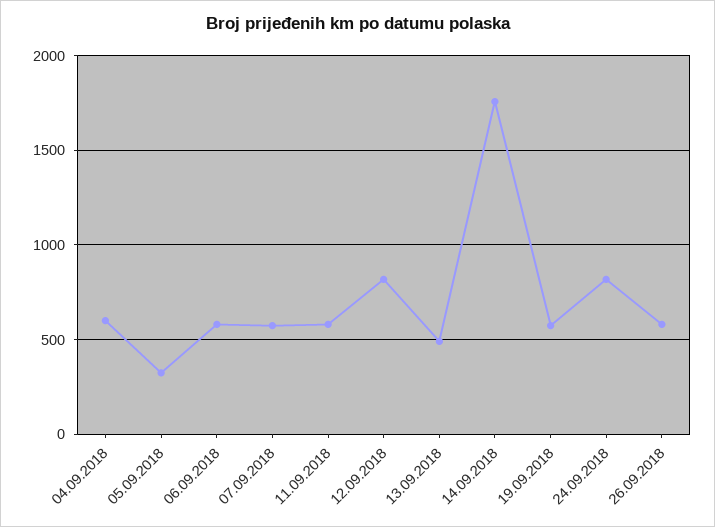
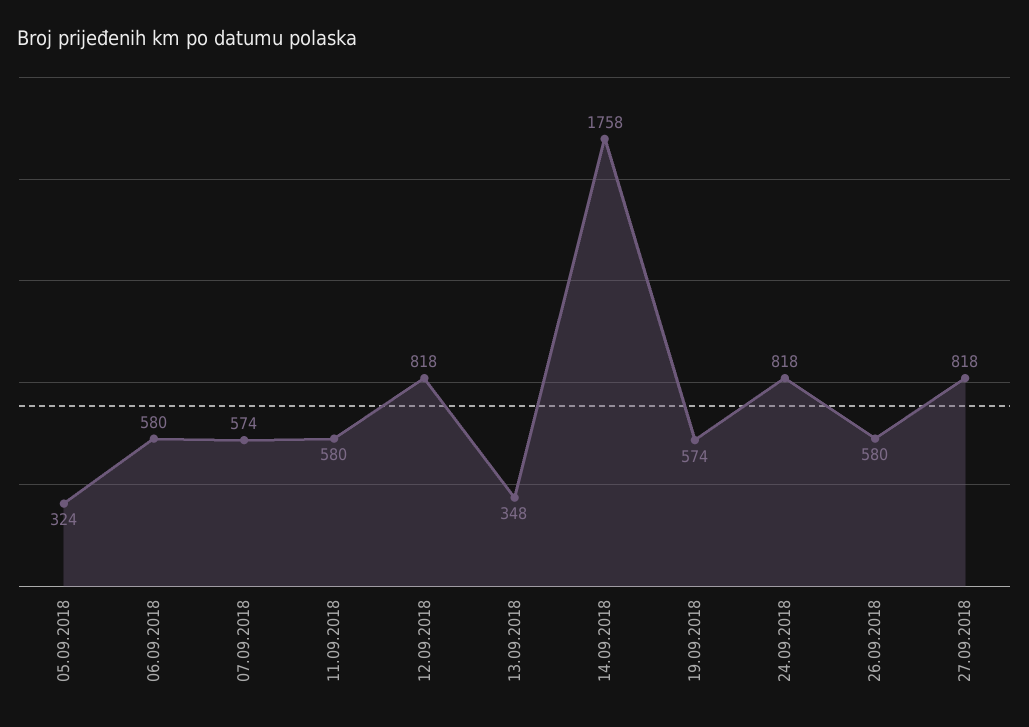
04.09.2018: 600 -> none
13.09.2018: 500 -> 348
27.09.2018: none -> 818

